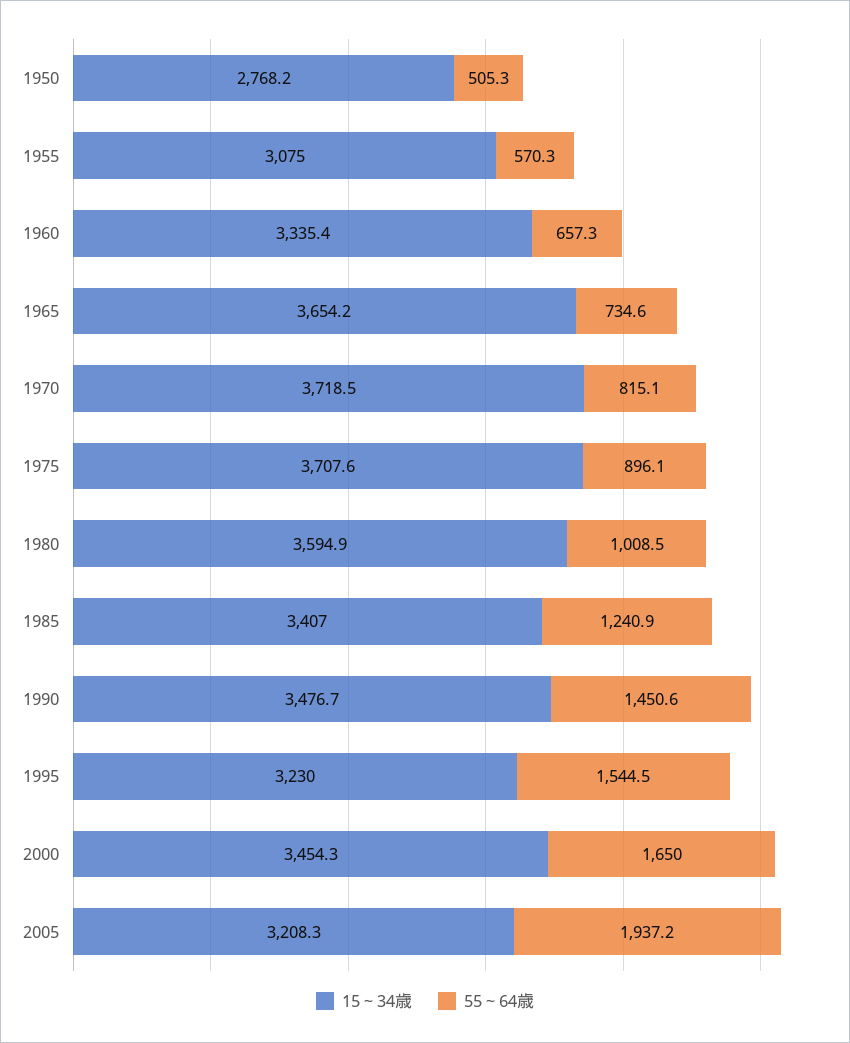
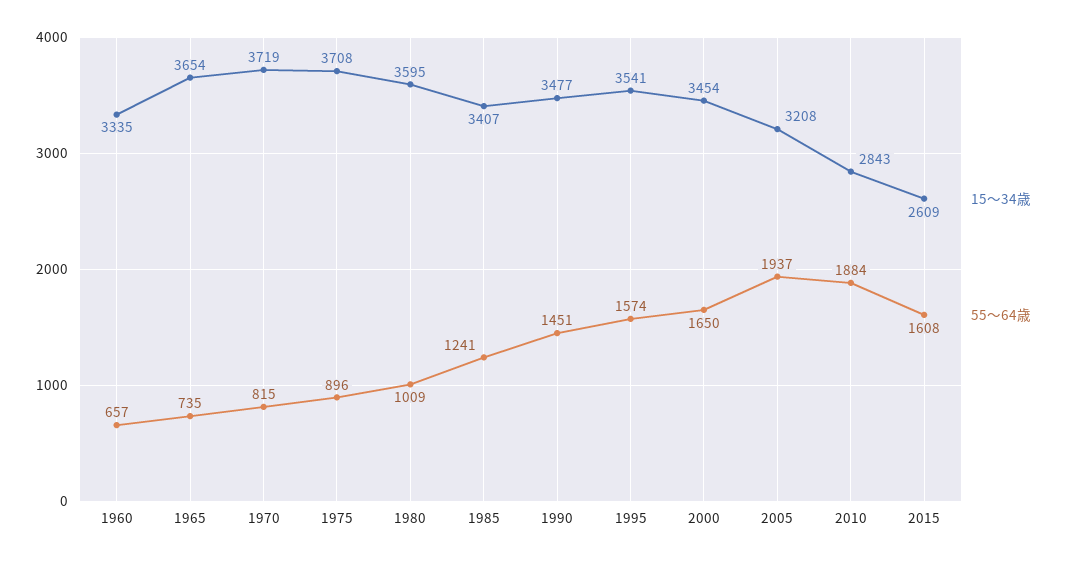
15～34歳, 1950: 2768.2 -> none
55～64歳, 1950: 505.3 -> none
15～34歳, 1955: 3075 -> none
55～64歳, 1955: 570.3 -> none
15～34歳, 1995: 3230 -> 3541
55～64歳, 1995: 1544.5 -> 1574
15～34歳, 2010: none -> 2843
55～64歳, 2010: none -> 1884
15～34歳, 2015: none -> 2609
55～64歳, 2015: none -> 1608

